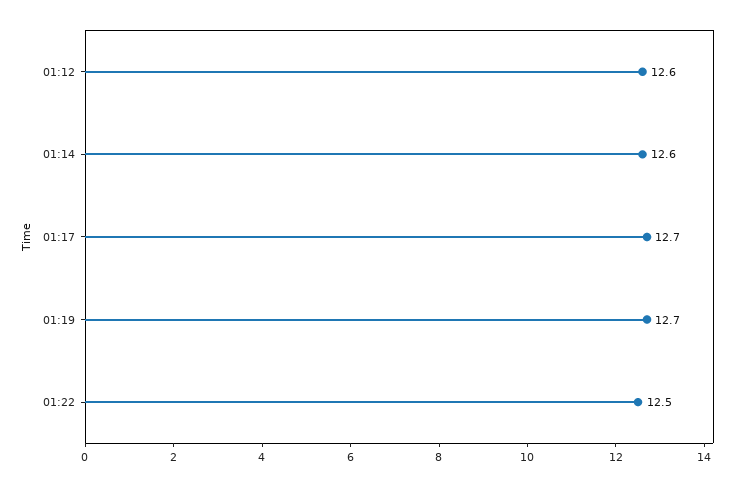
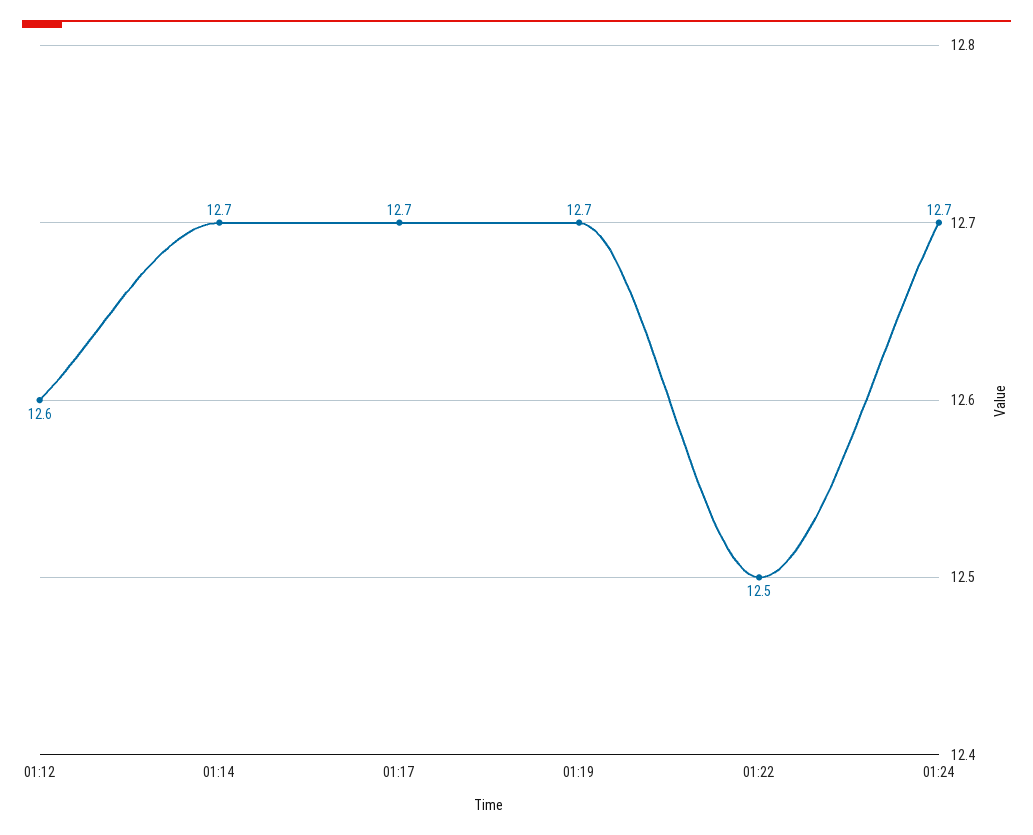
01:14: 12.6 -> 12.7
01:24: none -> 12.7

